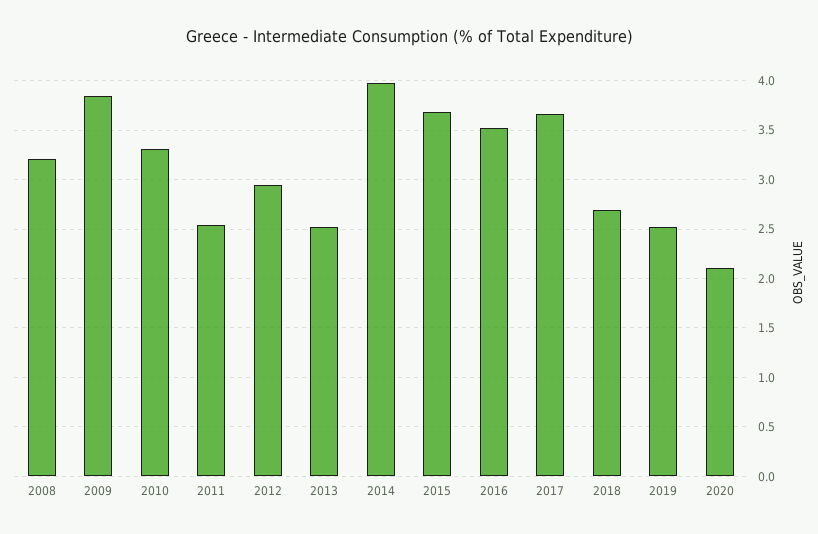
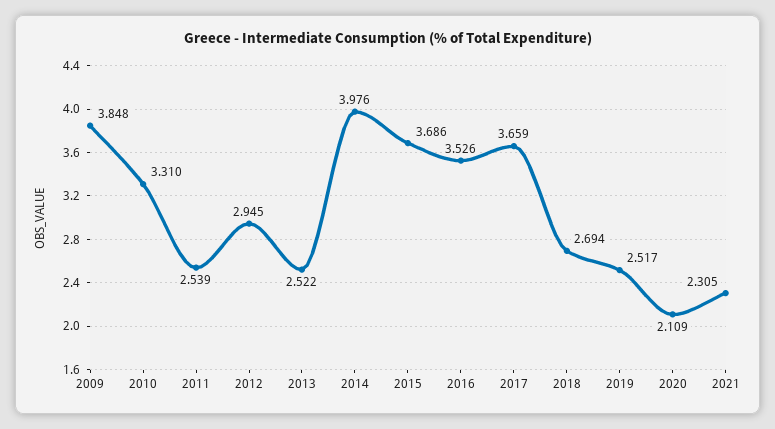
2008: 3.2 -> none
2021: none -> 2.305

